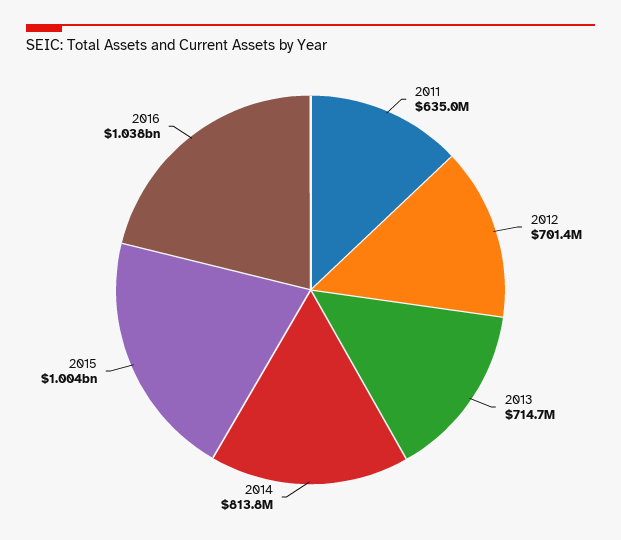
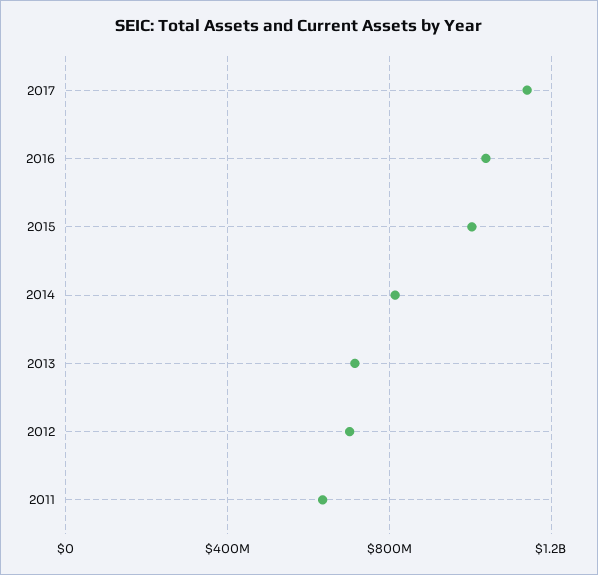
2017: none -> 1150000000

